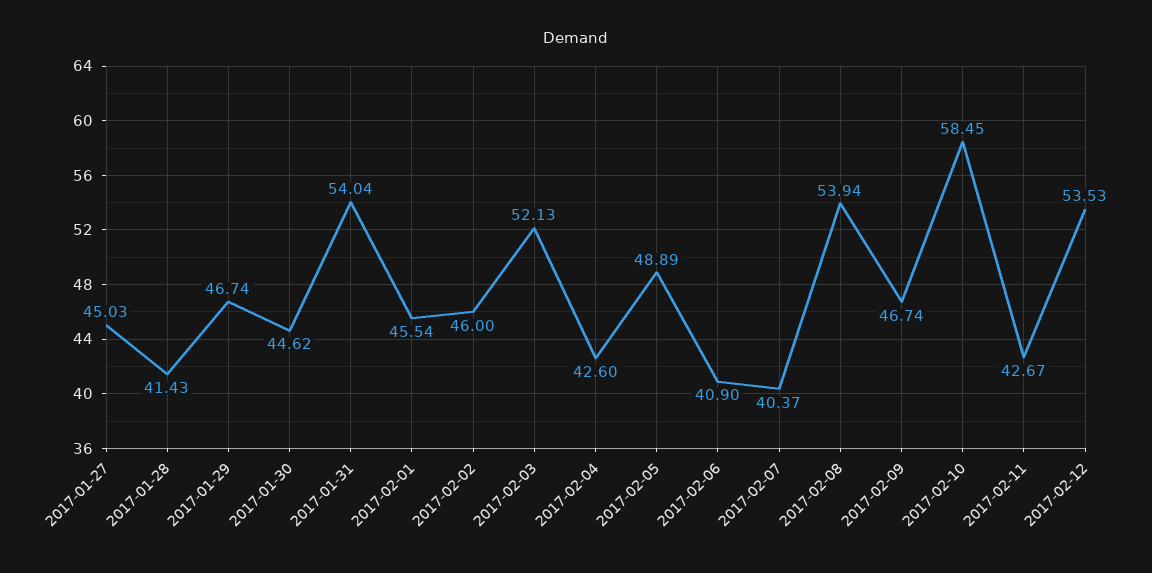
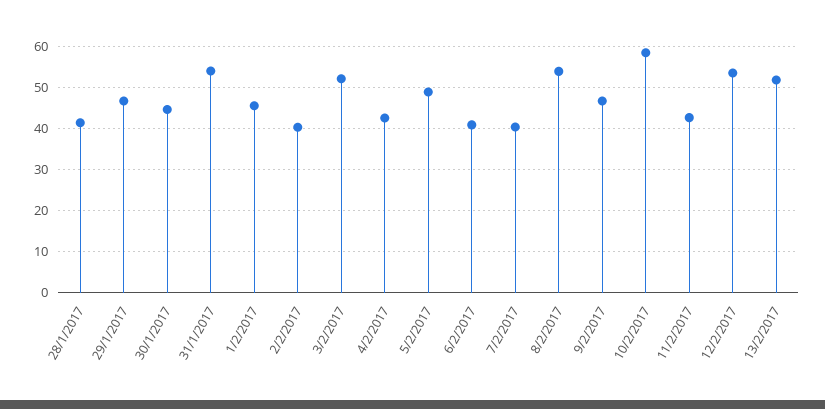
2017-01-27: 45.03 -> none
2017-02-02: 46 -> 40
13/2/2017: none -> 52

